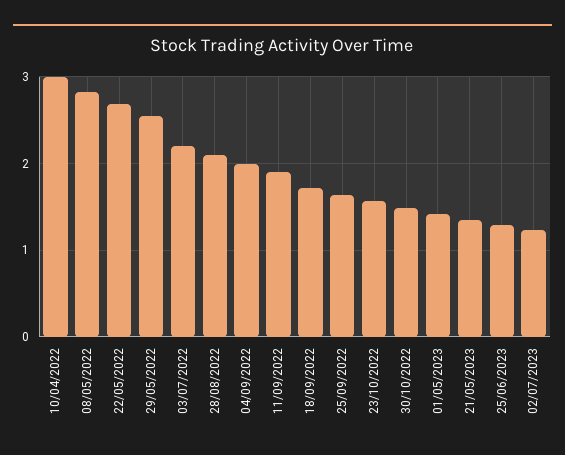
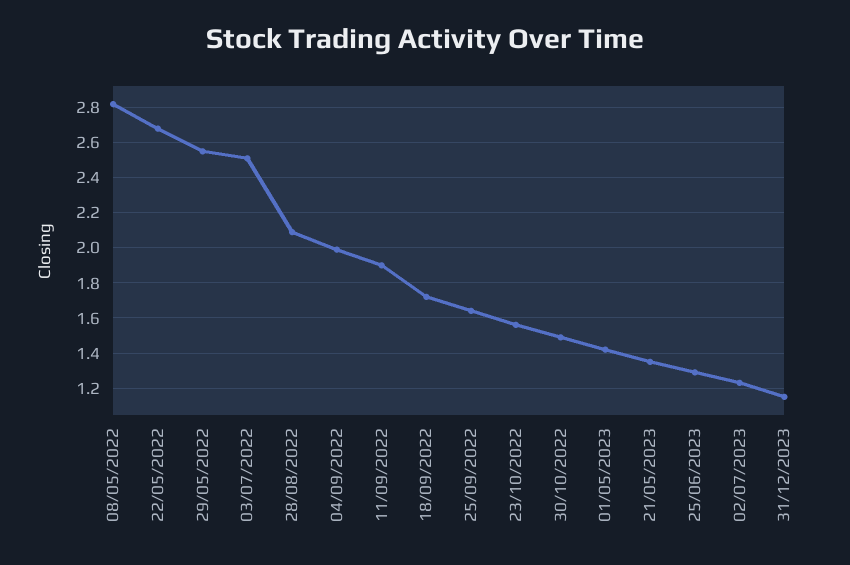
10/04/2022: 3 -> none
03/07/2022: 2.2 -> 2.5
31/12/2023: none -> 1.15

